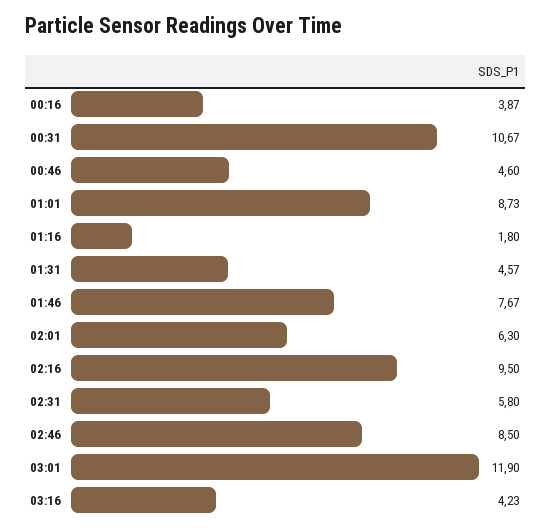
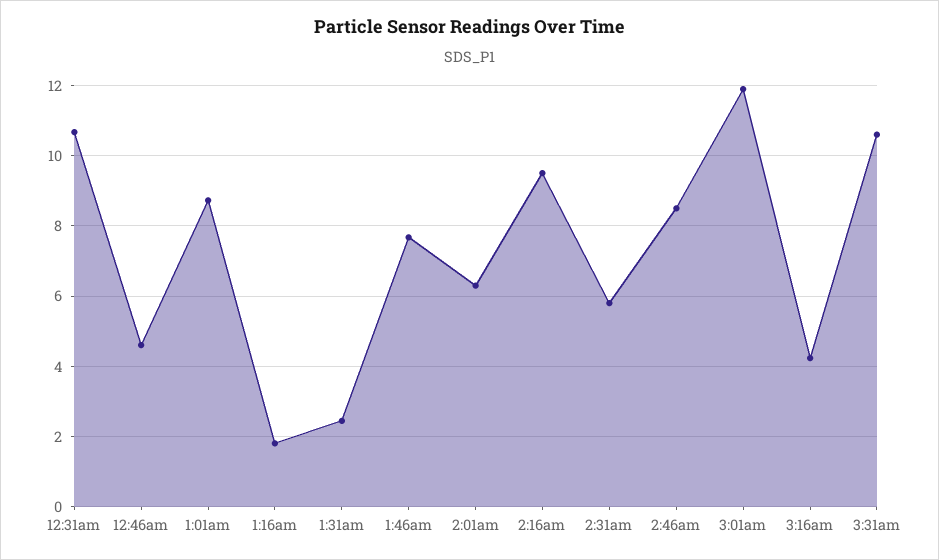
00:16: 3.87 -> none
01:31: 4.57 -> 2.4
3:31am: none -> 10.6

